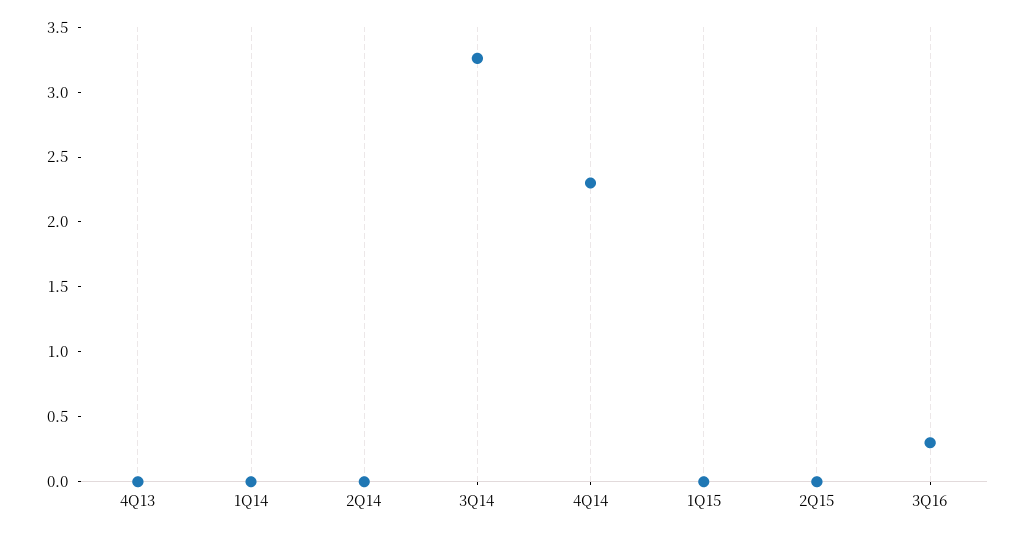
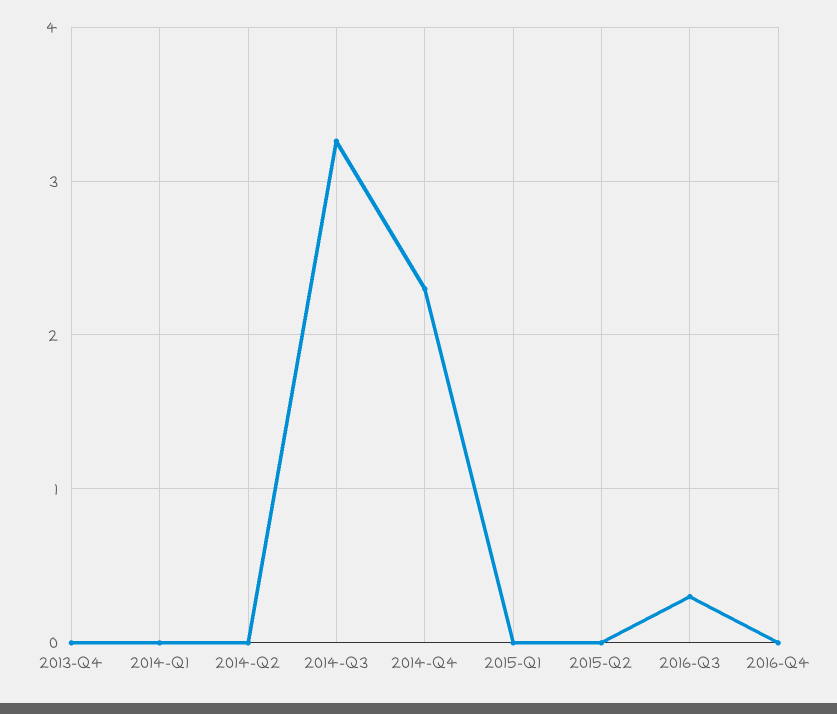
2016-Q4: none -> 0

